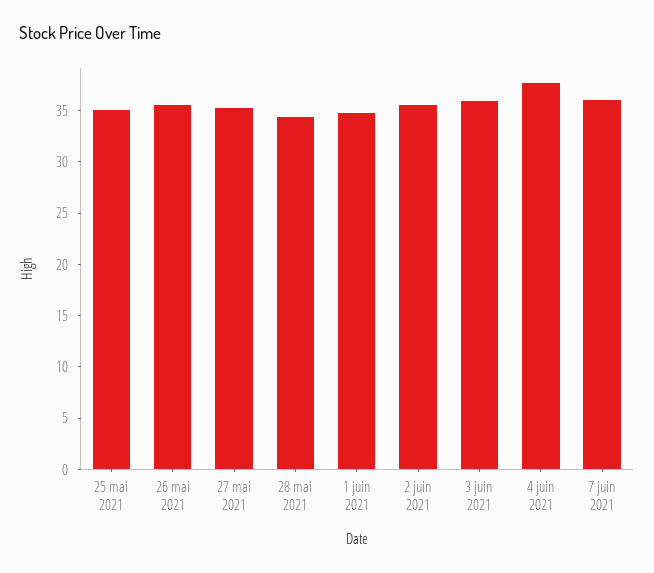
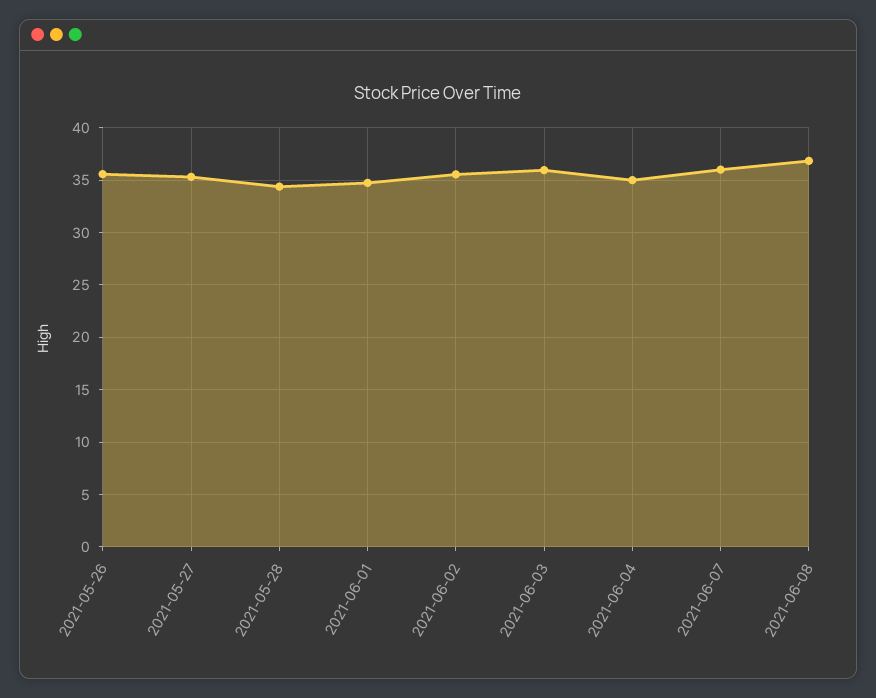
25 mai 2021: 35 -> none
4 juin 2021: 38 -> 35
2021-06-08: none -> 37

